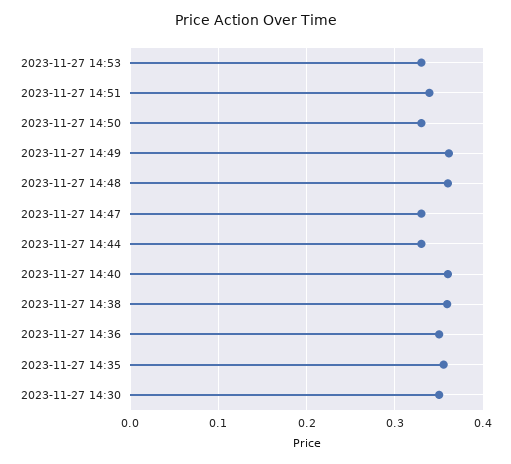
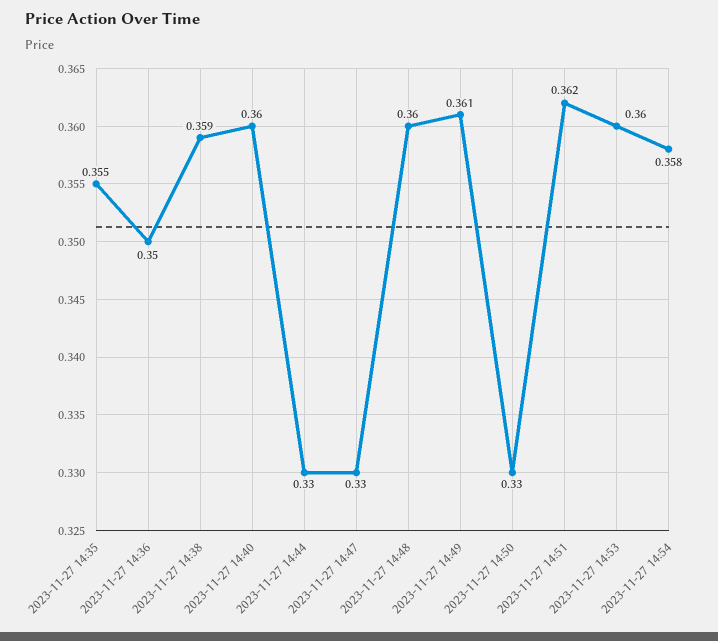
2023-11-27 14:53: 0.33 -> 0.36
2023-11-27 14:51: 0.34 -> 0.362
2023-11-27 14:30: 0.35 -> none
2023-11-27 14:54: none -> 0.358

